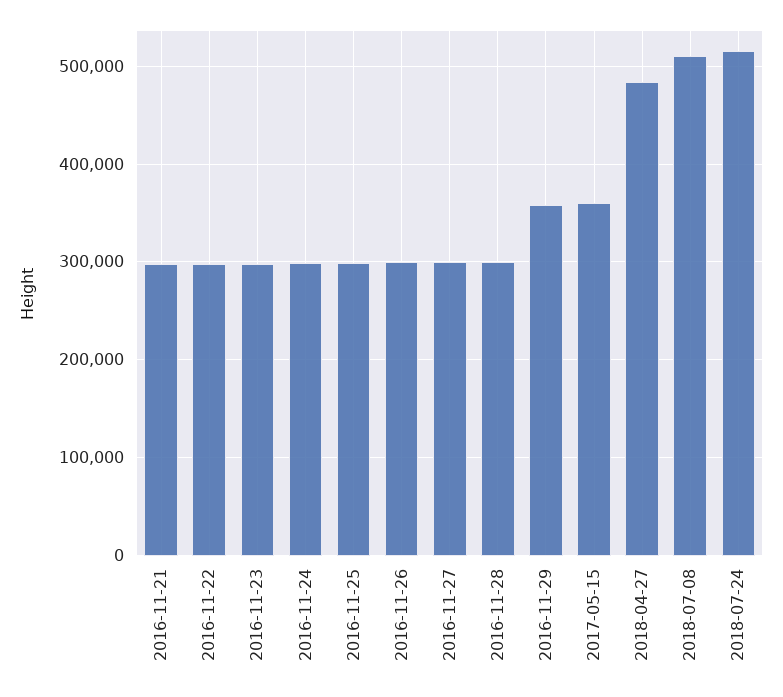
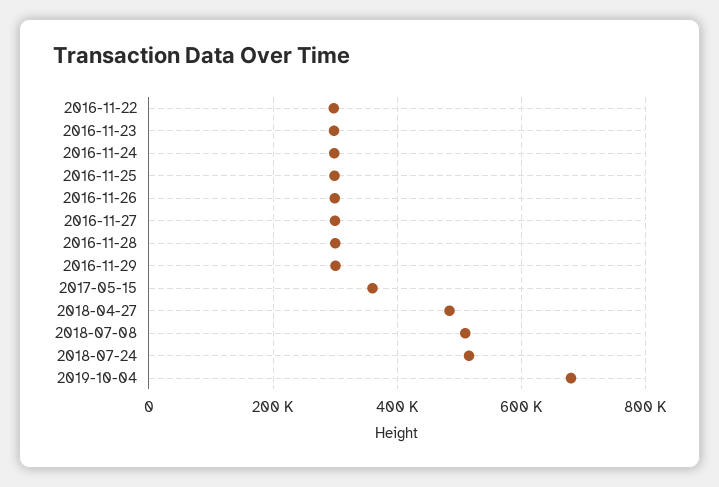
2016-11-21: 300000 -> none
2016-11-29: 360000 -> 300000
2019-10-04: none -> 680000

